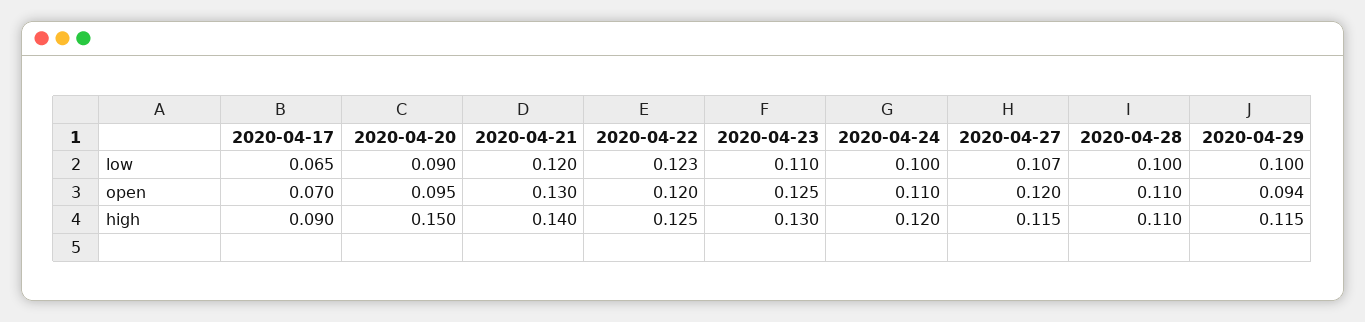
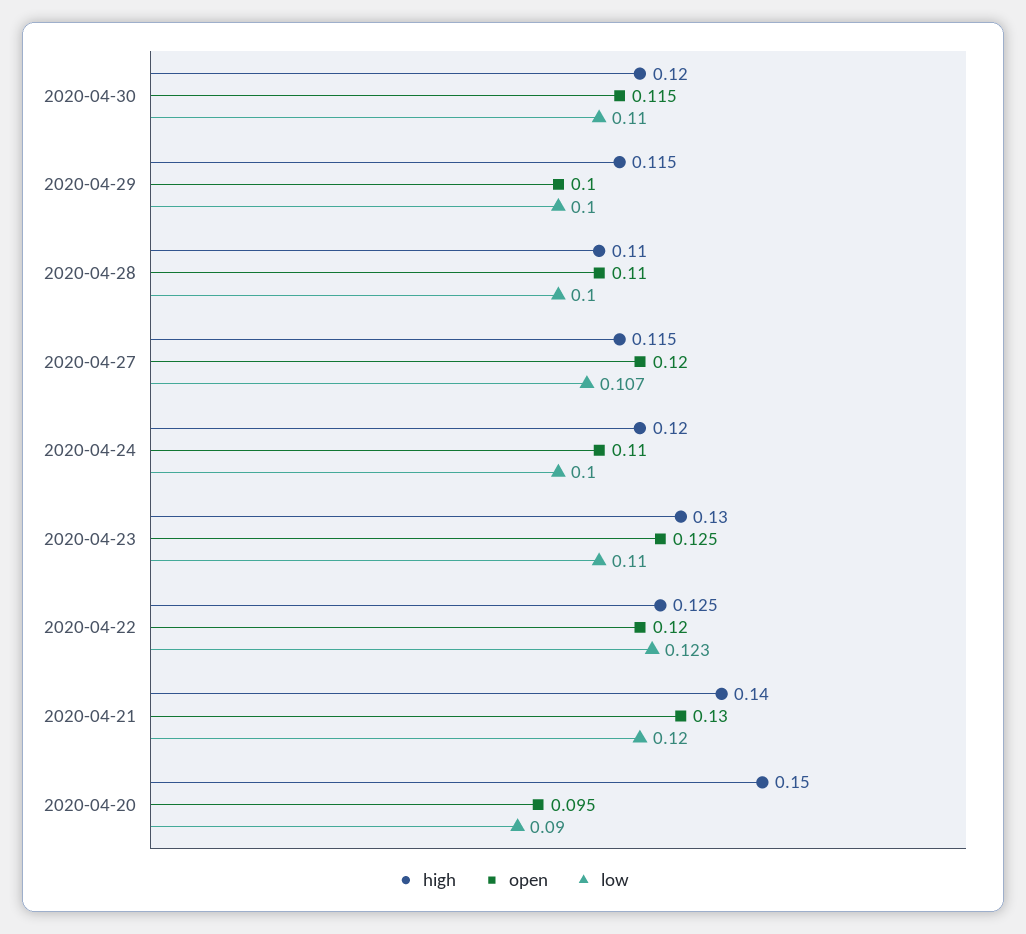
low, 2020-04-17: 0.065 -> none
open, 2020-04-17: 0.07 -> none
open, 2020-04-29: 0.094 -> 0.1
high, 2020-04-17: 0.09 -> none
high, 2020-04-30: none -> 0.12
open, 2020-04-30: none -> 0.115
low, 2020-04-30: none -> 0.11

